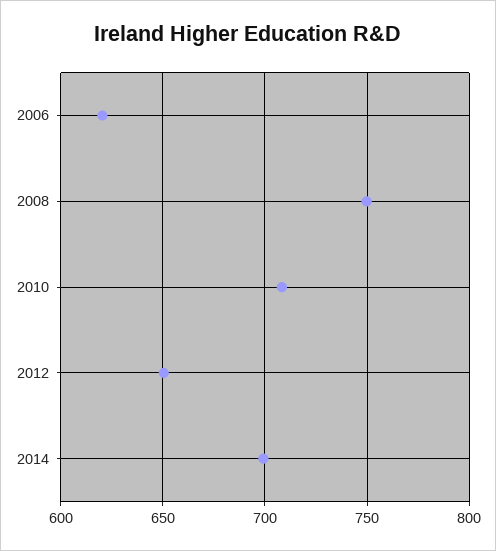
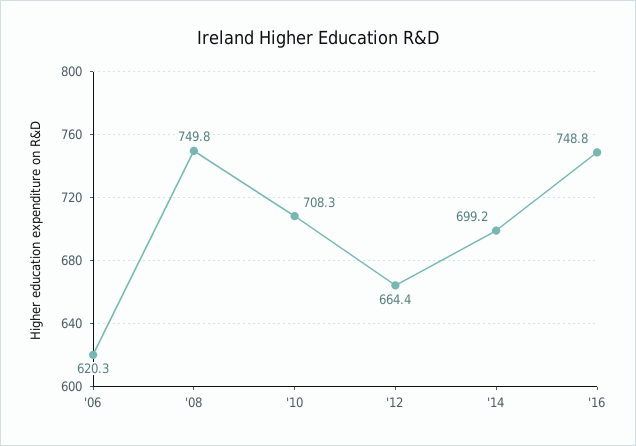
2012: 650 -> 664.4
'16: none -> 748.8

